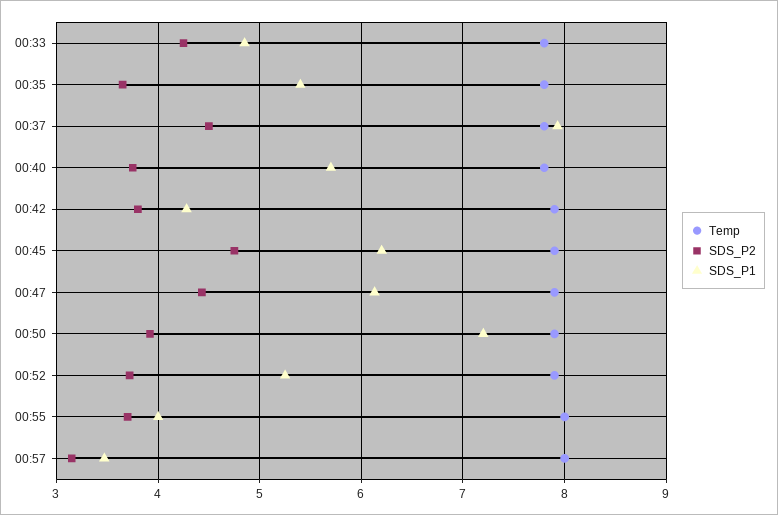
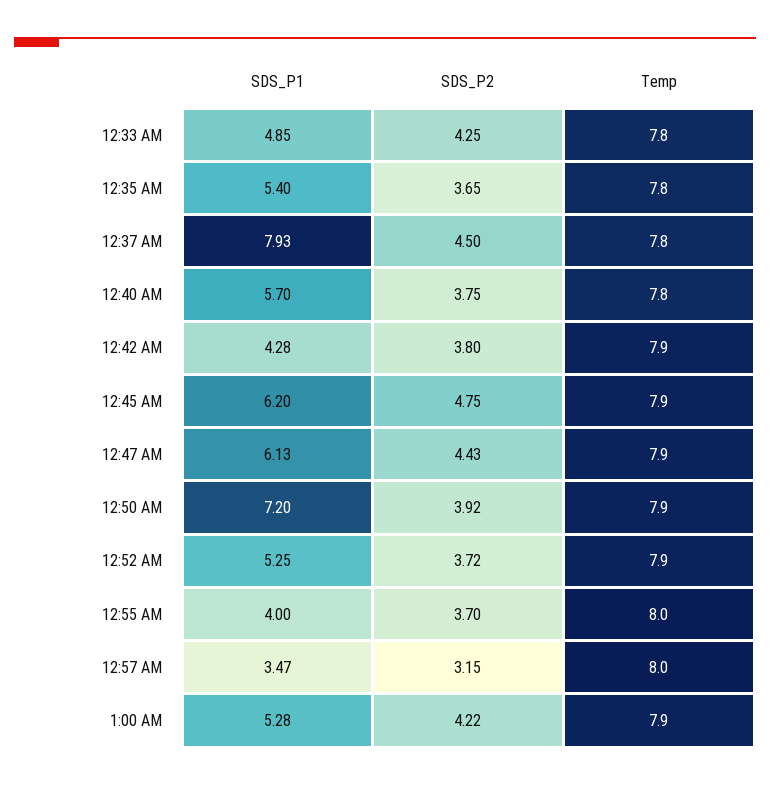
SDS_P1, 1:00 AM: none -> 5.28
SDS_P2, 1:00 AM: none -> 4.22
Temp, 1:00 AM: none -> 7.9

